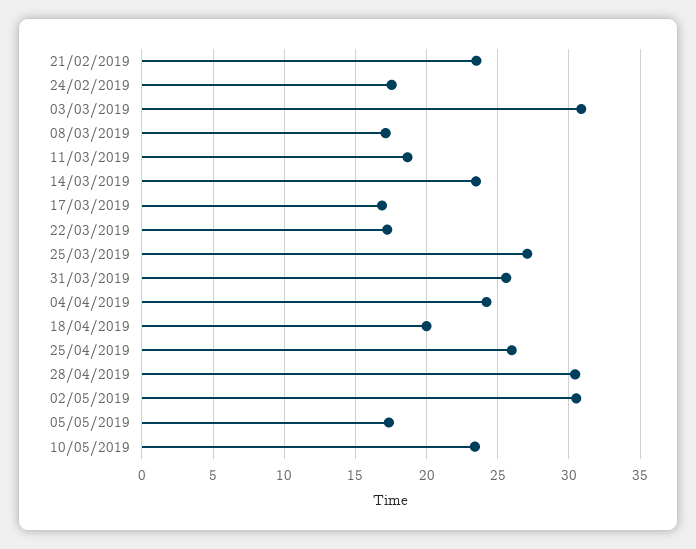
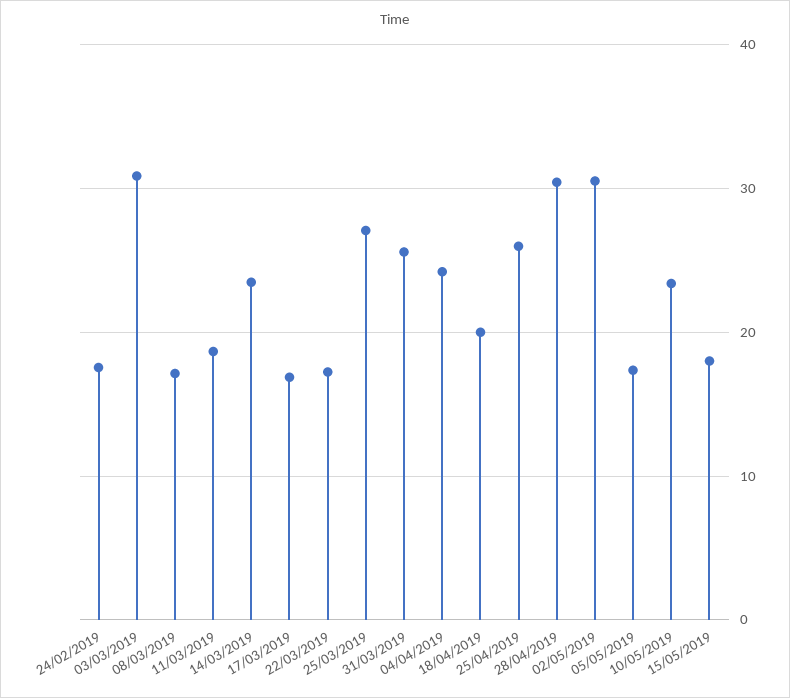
21/02/2019: 23.5 -> none
15/05/2019: none -> 18

